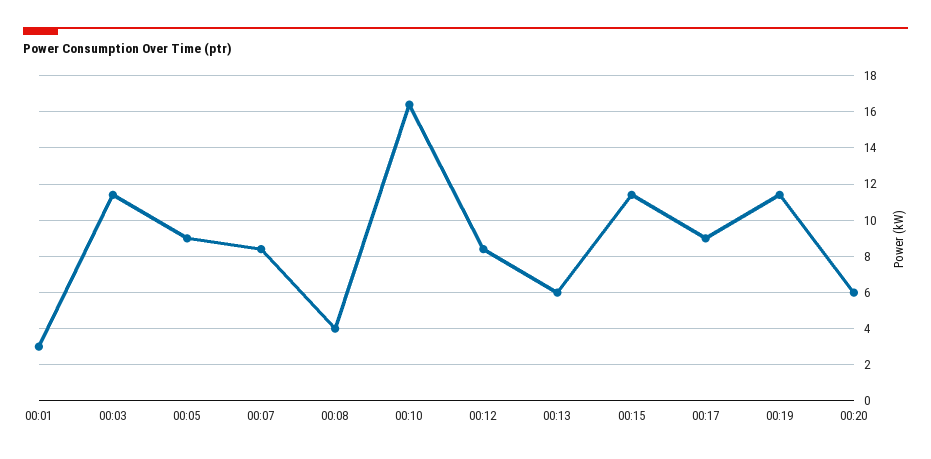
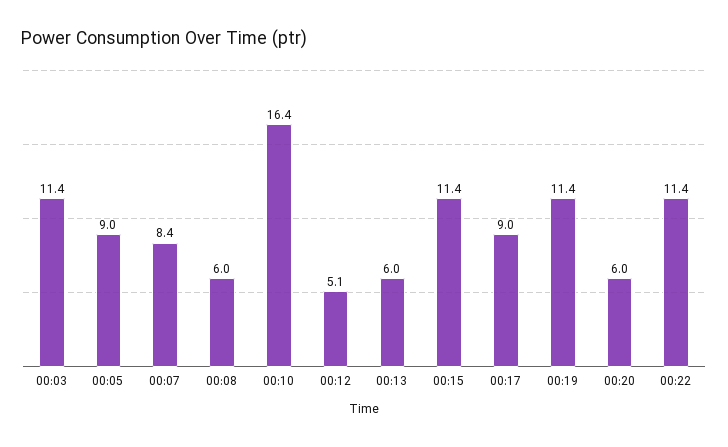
00:01: 3 -> none
00:08: 4 -> 6
00:12: 8.5 -> 5.1
00:22: none -> 11.4

